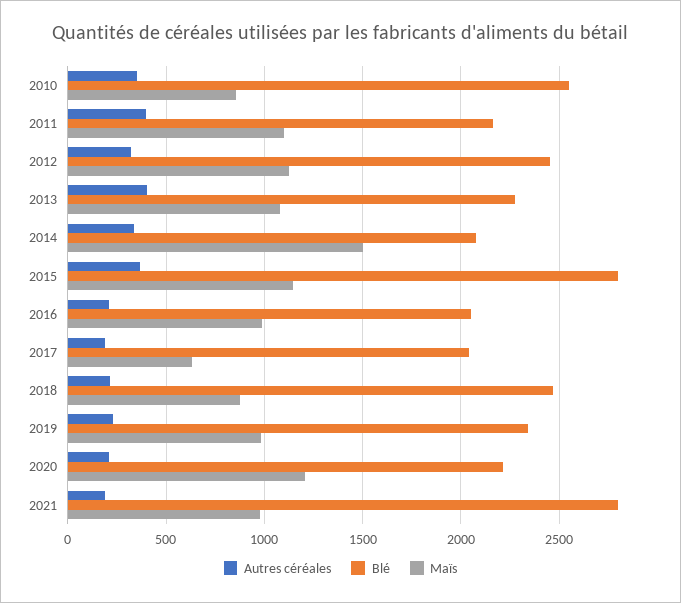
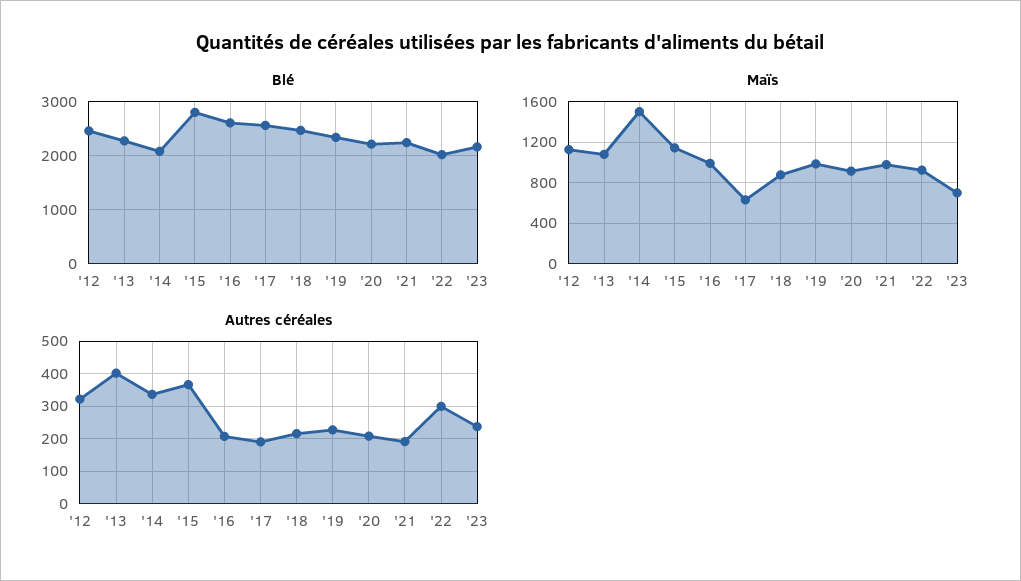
Autres céréales, 2010: 350 -> none
Blé, 2010: 2550 -> none
Maïs, 2010: 850 -> none
Autres céréales, 2011: 400 -> none
Blé, 2011: 2150 -> none
Maïs, 2011: 1100 -> none
Blé, 2016: 2050 -> 2600
Blé, 2017: 2050 -> 2600
Maïs, 2020: 1200 -> 900
Blé, 2021: 2800 -> 2200
Blé, '22: none -> 2000
Blé, '23: none -> 2200
Maïs, '22: none -> 900
Maïs, '23: none -> 700
Autres céréales, '22: none -> 300
Autres céréales, '23: none -> 240

